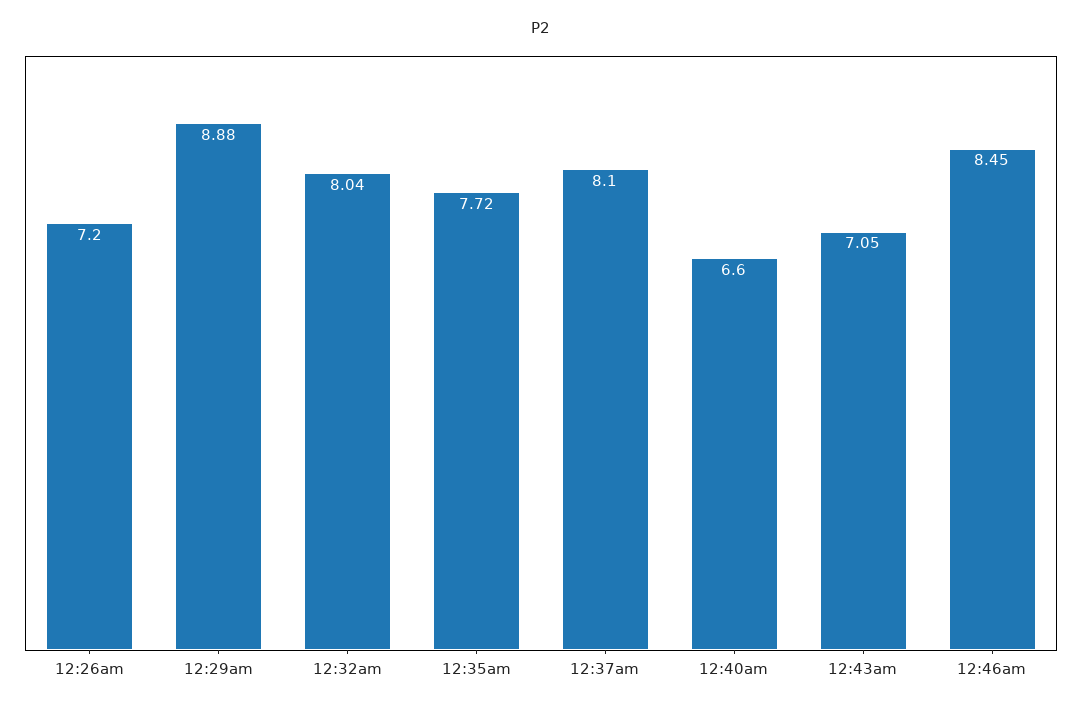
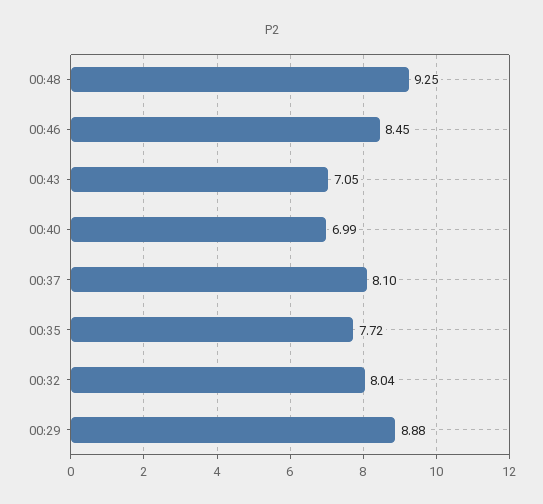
12:26am: 7.2 -> none
12:40am: 6.6 -> 6.99
00:48: none -> 9.25

